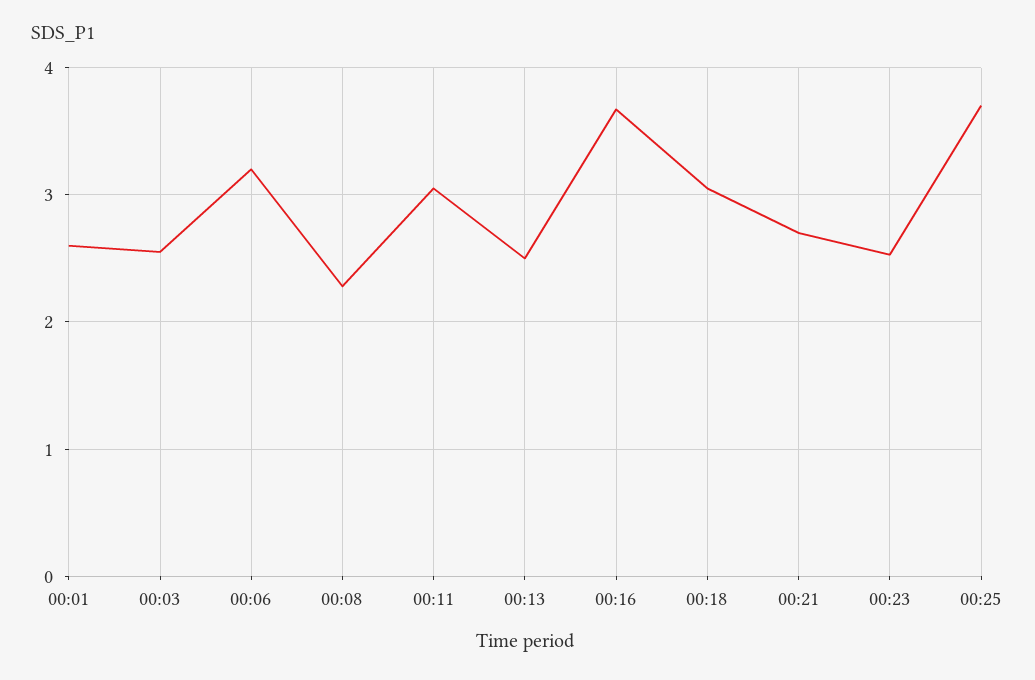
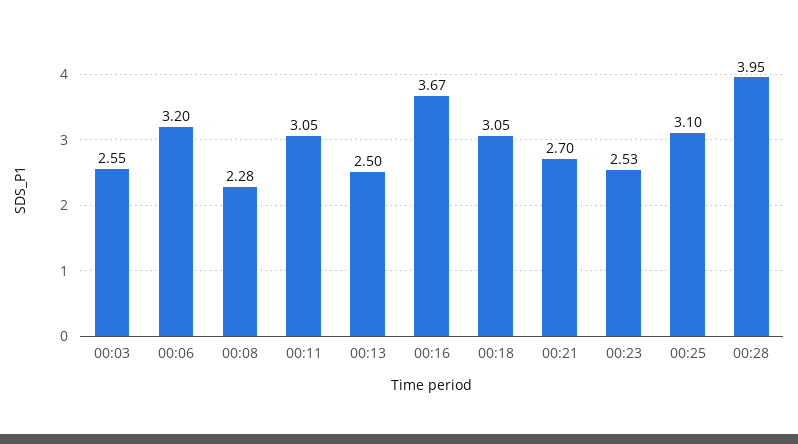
00:01: 2.6 -> none
00:25: 3.7 -> 3.1
00:28: none -> 3.95

